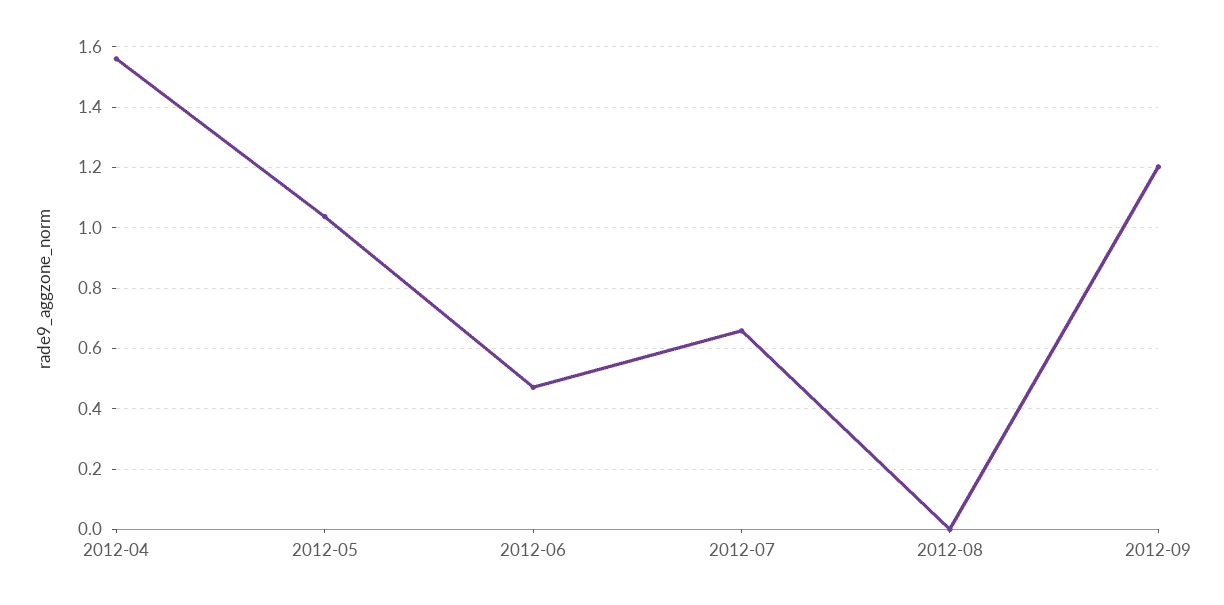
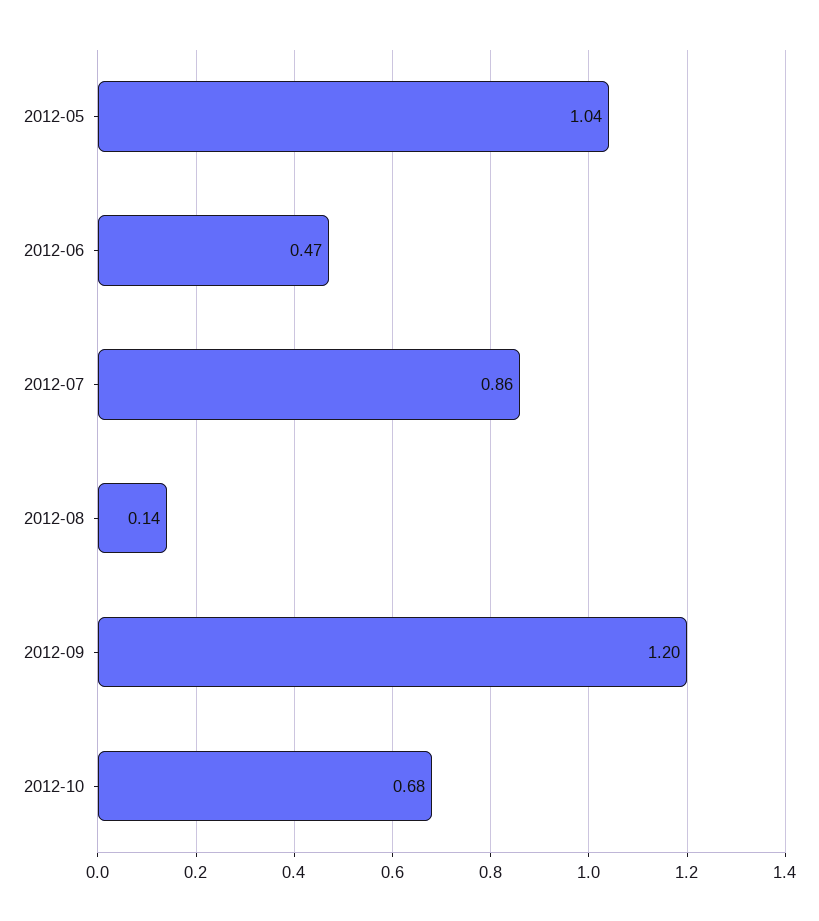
2012-04: 1.56 -> none
2012-07: 0.66 -> 0.86
2012-08: 0 -> 0.14
2012-10: none -> 0.68

